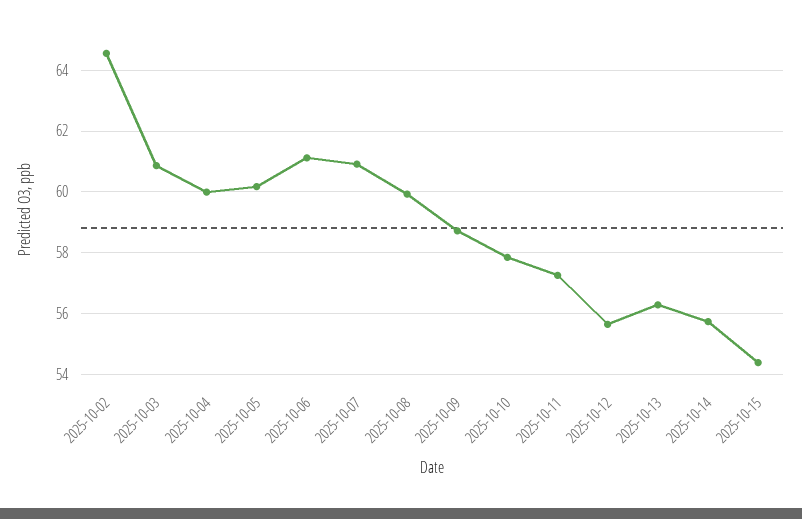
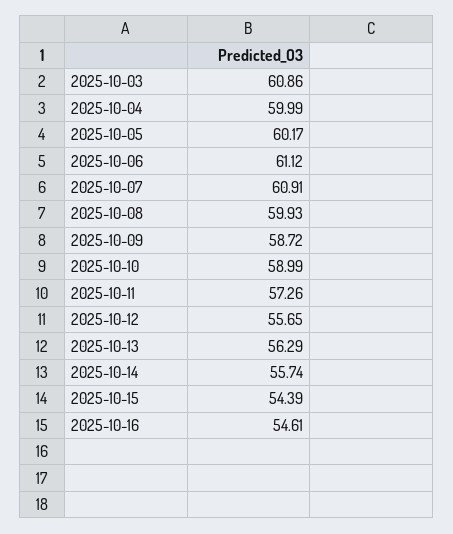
2025-10-02: 64.6 -> none
2025-10-10: 57.8 -> 58.99
2025-10-16: none -> 54.61

